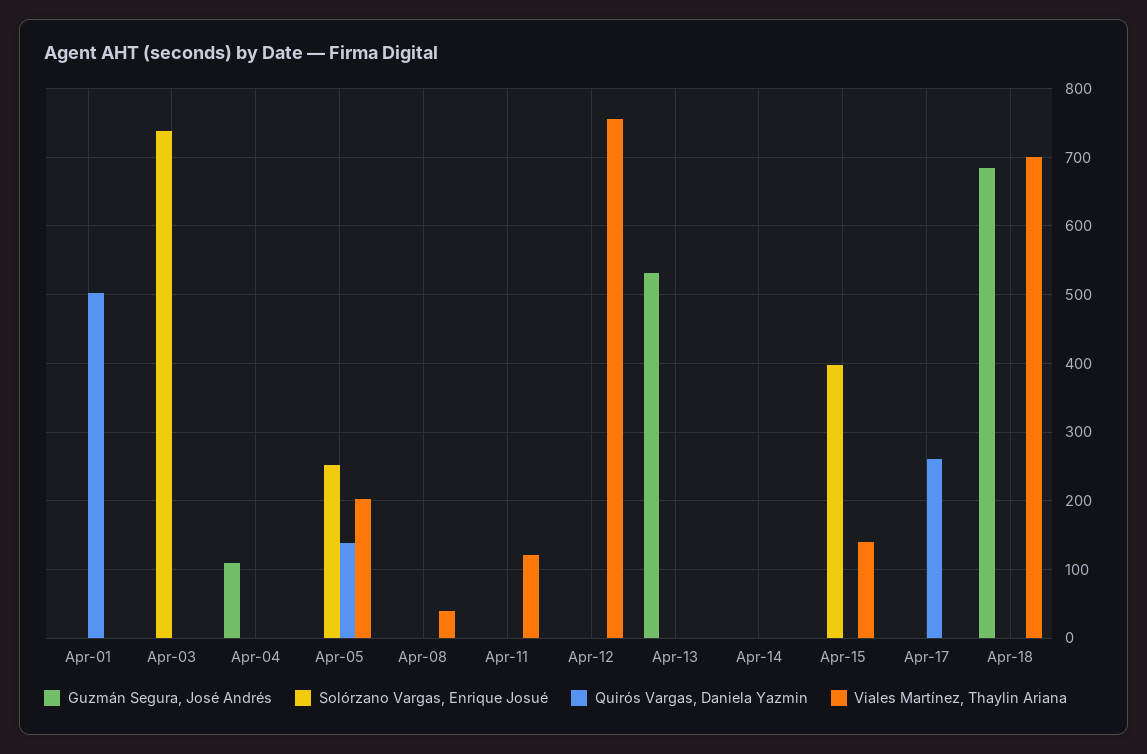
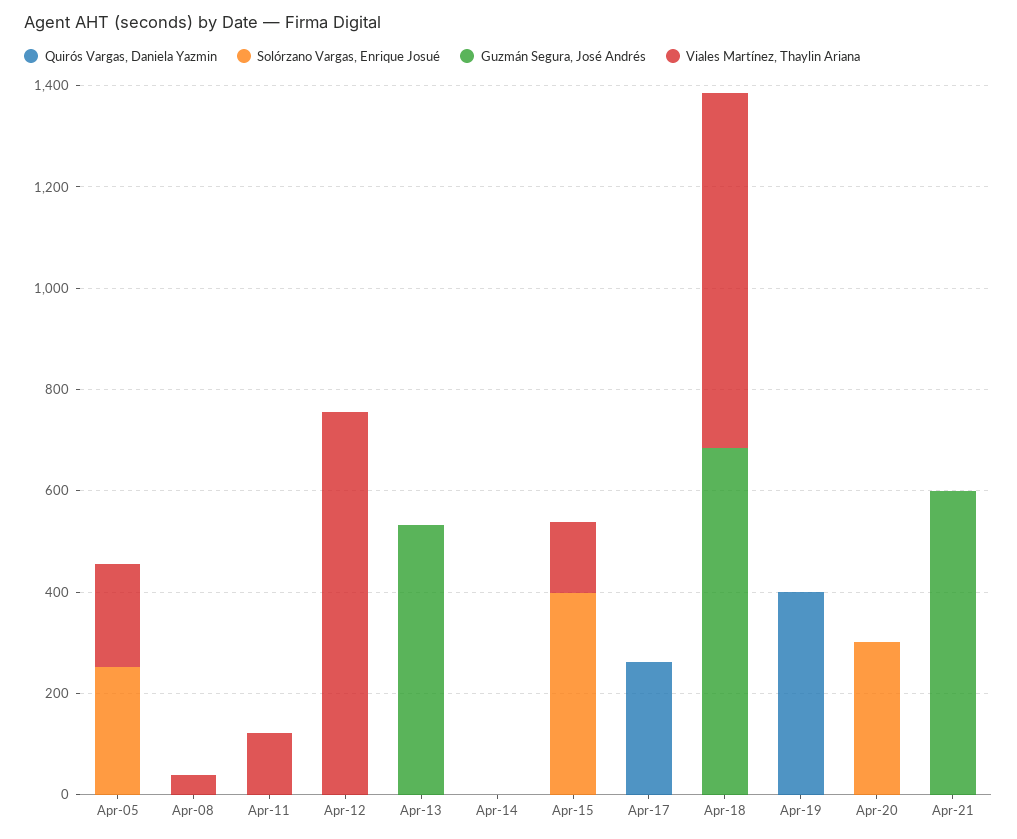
Guzmán Segura, José Andrés, Apr-01: 0 -> none
Solórzano Vargas, Enrique Josué, Apr-01: 0 -> none
Quirós Vargas, Daniela Yazmin, Apr-01: 500 -> none
Viales Martínez, Thaylin Ariana, Apr-01: 0 -> none
Guzmán Segura, José Andrés, Apr-03: 0 -> none
Solórzano Vargas, Enrique Josué, Apr-03: 740 -> none
Quirós Vargas, Daniela Yazmin, Apr-03: 0 -> none
Viales Martínez, Thaylin Ariana, Apr-03: 0 -> none
Guzmán Segura, José Andrés, Apr-04: 110 -> none
Solórzano Vargas, Enrique Josué, Apr-04: 0 -> none
Quirós Vargas, Daniela Yazmin, Apr-04: 0 -> none
Viales Martínez, Thaylin Ariana, Apr-04: 0 -> none
Quirós Vargas, Daniela Yazmin, Apr-05: 140 -> 0
Quirós Vargas, Daniela Yazmin, Apr-19: none -> 400
Solórzano Vargas, Enrique Josué, Apr-19: none -> 0
Guzmán Segura, José Andrés, Apr-19: none -> 0
Viales Martínez, Thaylin Ariana, Apr-19: none -> 0
Quirós Vargas, Daniela Yazmin, Apr-20: none -> 0
Solórzano Vargas, Enrique Josué, Apr-20: none -> 300
Guzmán Segura, José Andrés, Apr-20: none -> 0
Viales Martínez, Thaylin Ariana, Apr-20: none -> 0
Quirós Vargas, Daniela Yazmin, Apr-21: none -> 0
Solórzano Vargas, Enrique Josué, Apr-21: none -> 0
Guzmán Segura, José Andrés, Apr-21: none -> 600
Viales Martínez, Thaylin Ariana, Apr-21: none -> 0

